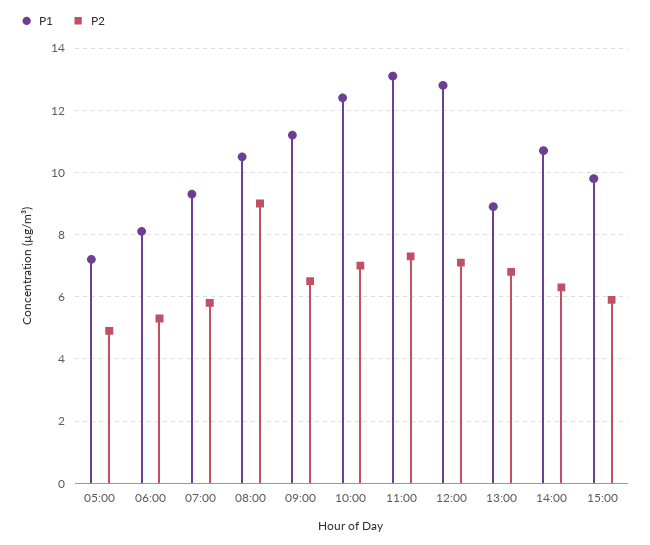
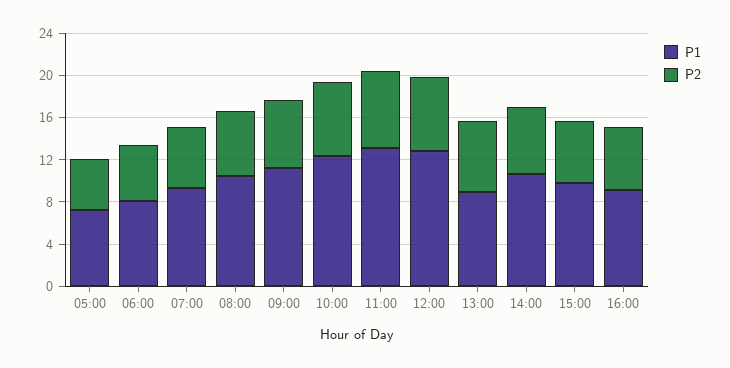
P2, 08:00: 9 -> 6
P1, 16:00: none -> 9
P2, 16:00: none -> 6

